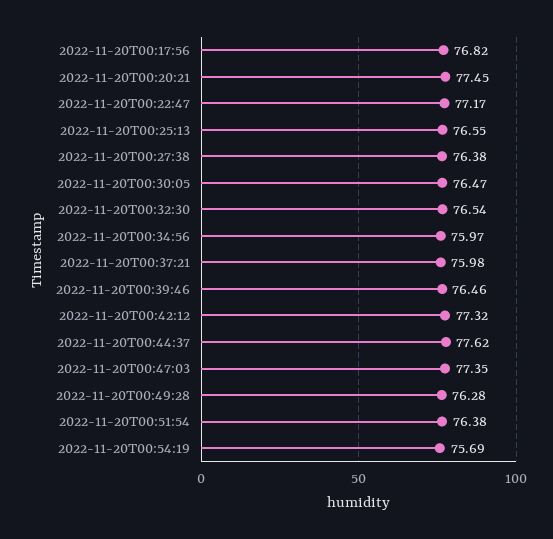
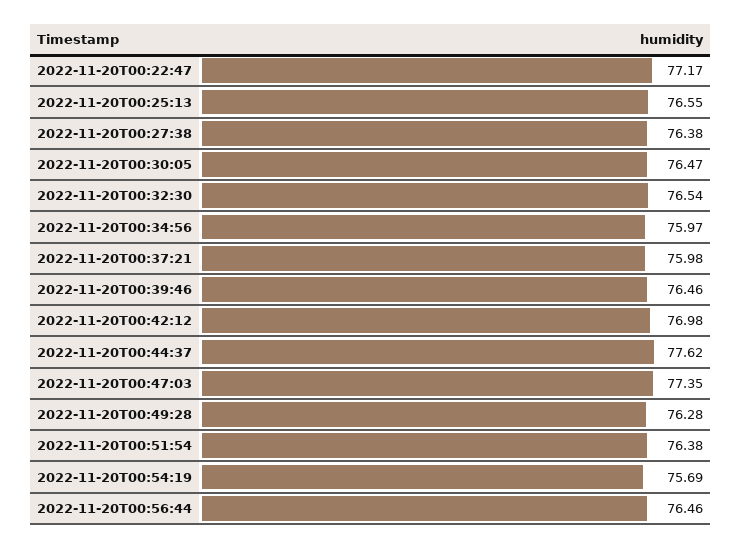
2022-11-20T00:17:56: 76.82 -> none
2022-11-20T00:20:21: 77.45 -> none
2022-11-20T00:42:12: 77.32 -> 76.98
2022-11-20T00:56:44: none -> 76.46

